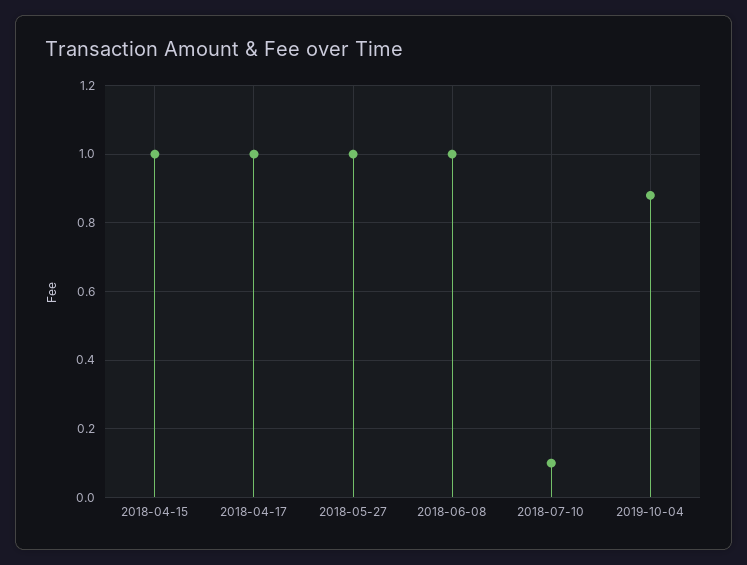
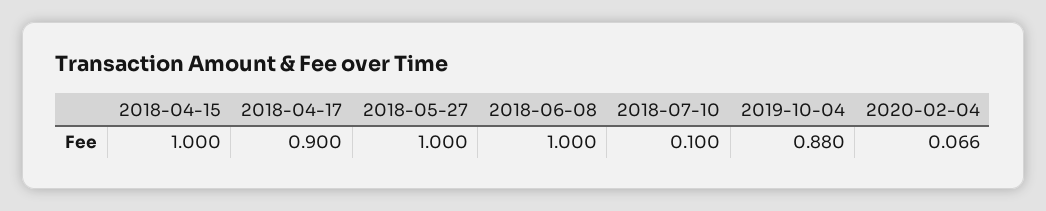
2018-04-17: 1 -> 0.9
2020-02-04: none -> 0.066

